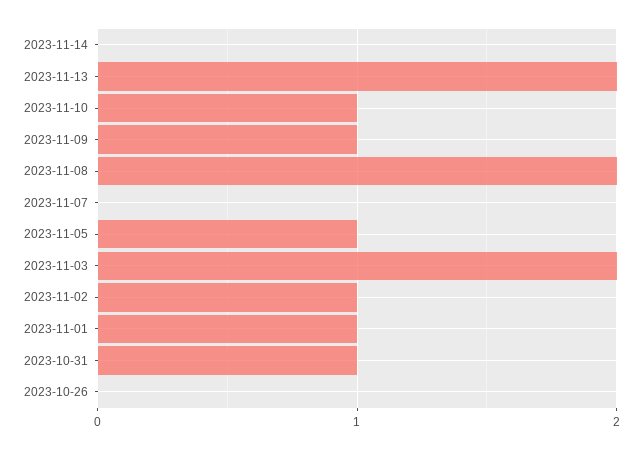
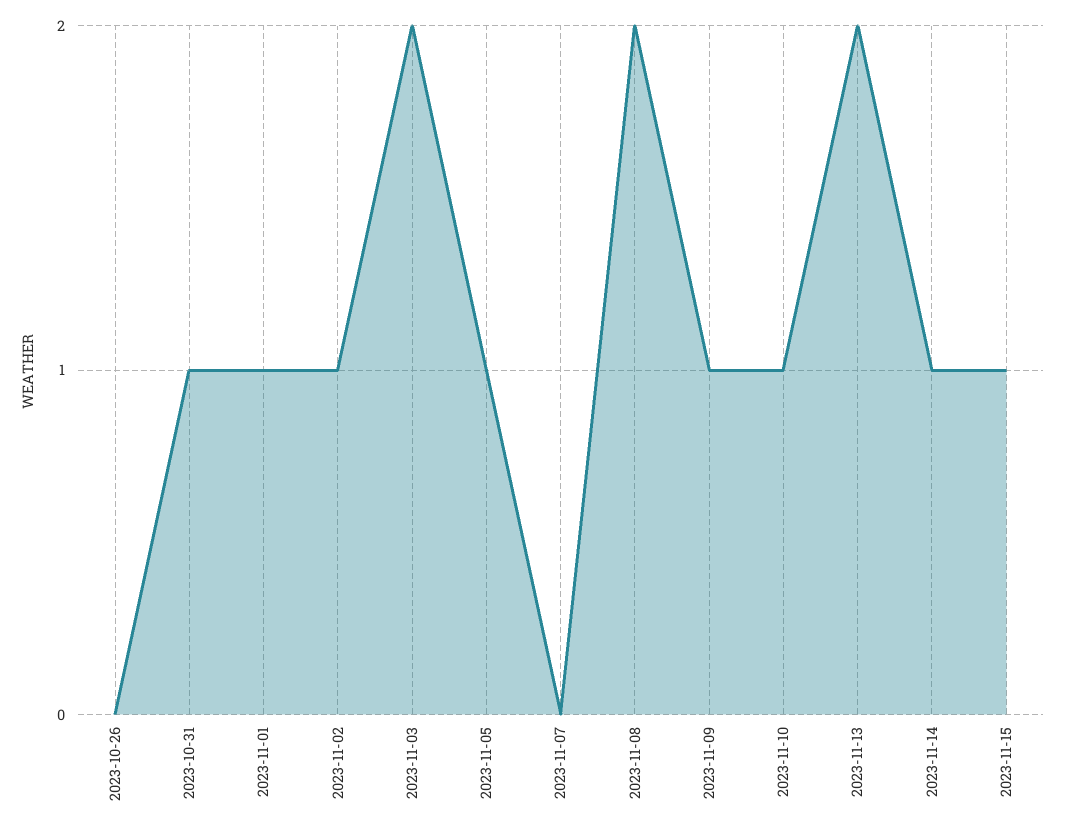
2023-11-14: 0 -> 1
2023-11-15: none -> 1

